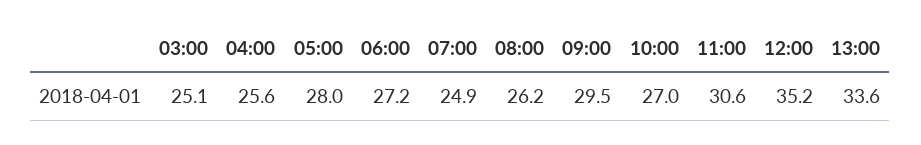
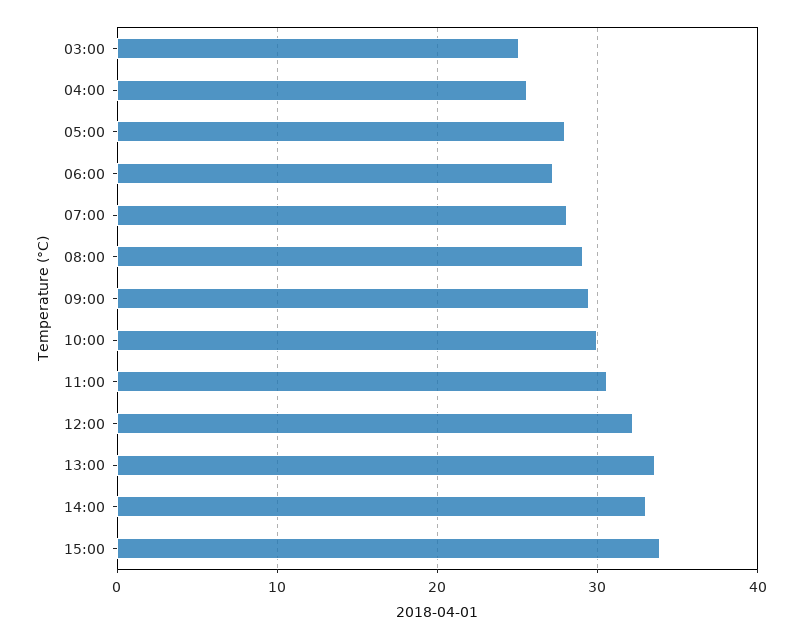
07:00: 24.9 -> 28
08:00: 26.2 -> 29
10:00: 27 -> 30
12:00: 35.2 -> 32
14:00: none -> 33
15:00: none -> 34

